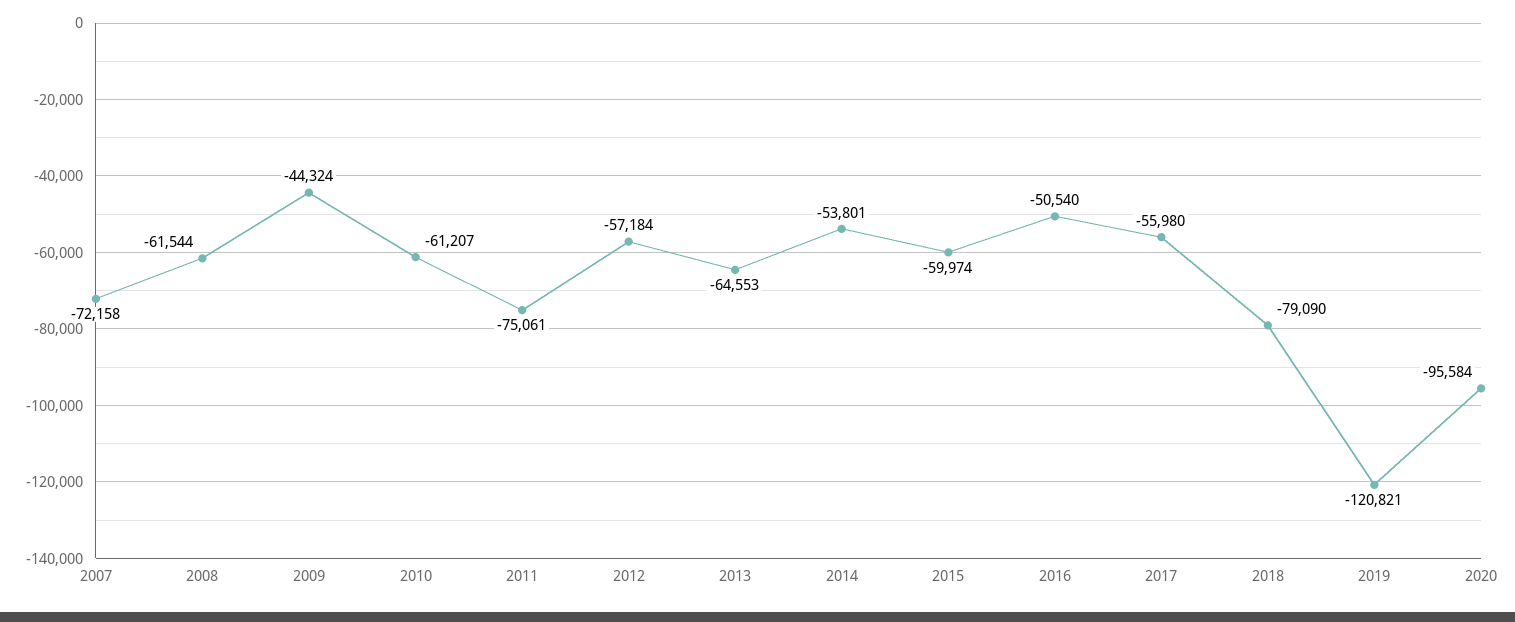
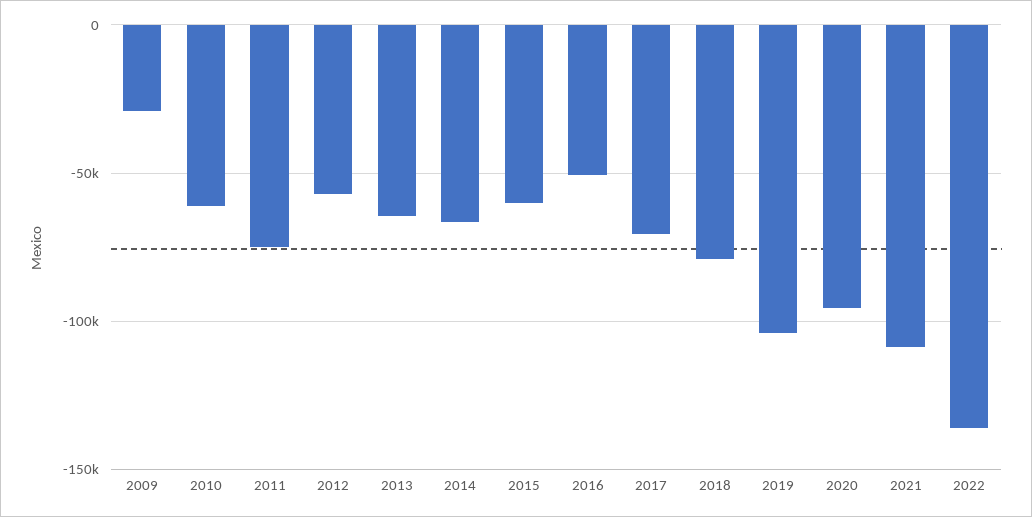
2007: -72158 -> none
2008: -61544 -> none
2009: -44324 -> -30000
2014: -53801 -> -65000
2017: -55980 -> -70000
2019: -120821 -> -105000
2021: none -> -110000
2022: none -> -135000

